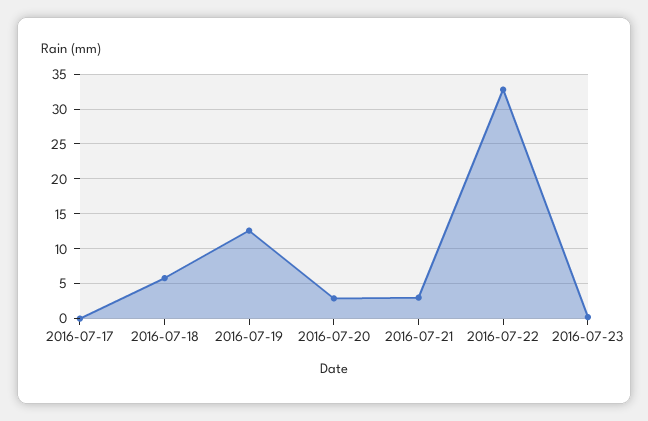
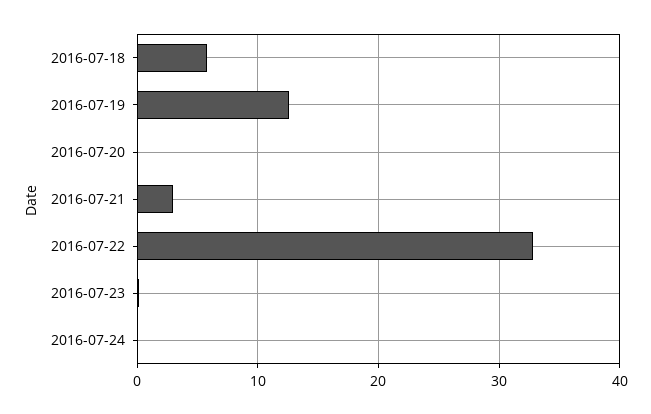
2016-07-17: 0 -> none
2016-07-20: 3 -> 0
2016-07-24: none -> 0

